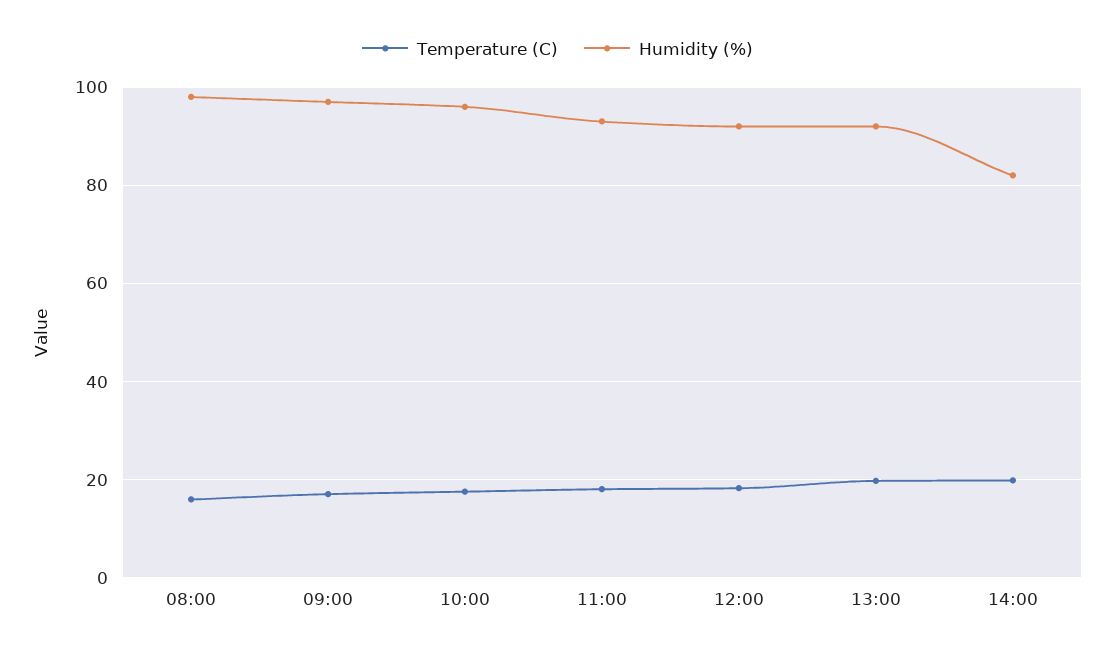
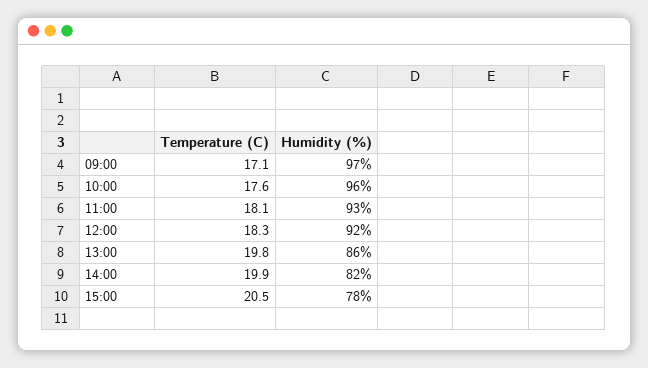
Temperature (C), 08:00: 16 -> none
Humidity (%), 08:00: 98 -> none
Humidity (%), 13:00: 92 -> 86
Temperature (C), 15:00: none -> 20.5
Humidity (%), 15:00: none -> 78

